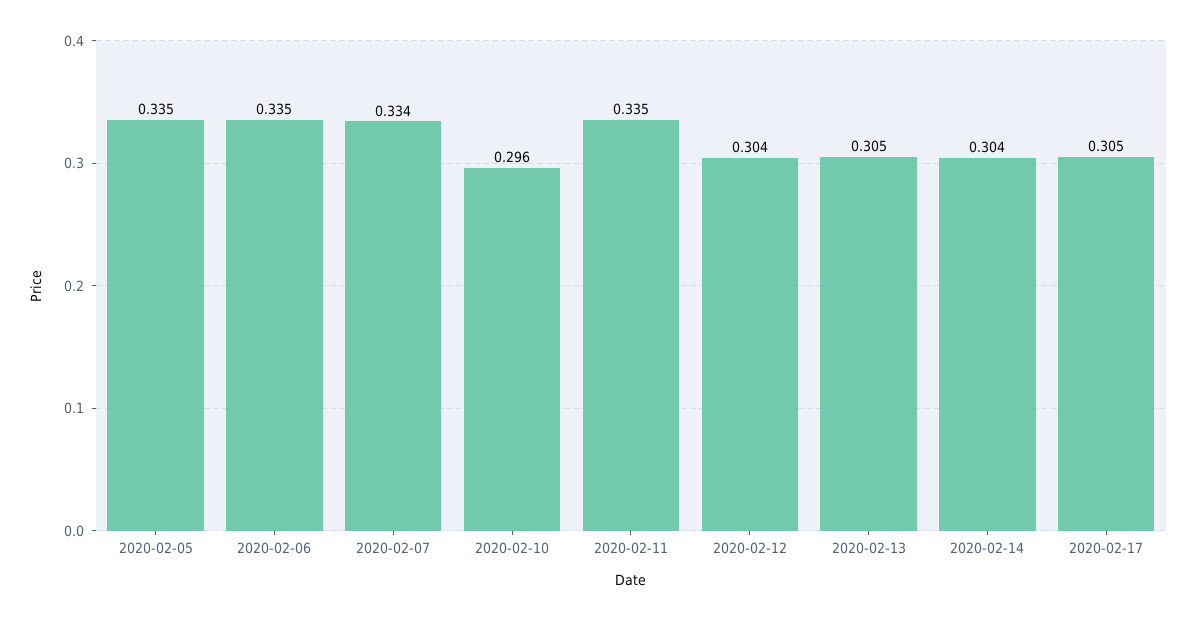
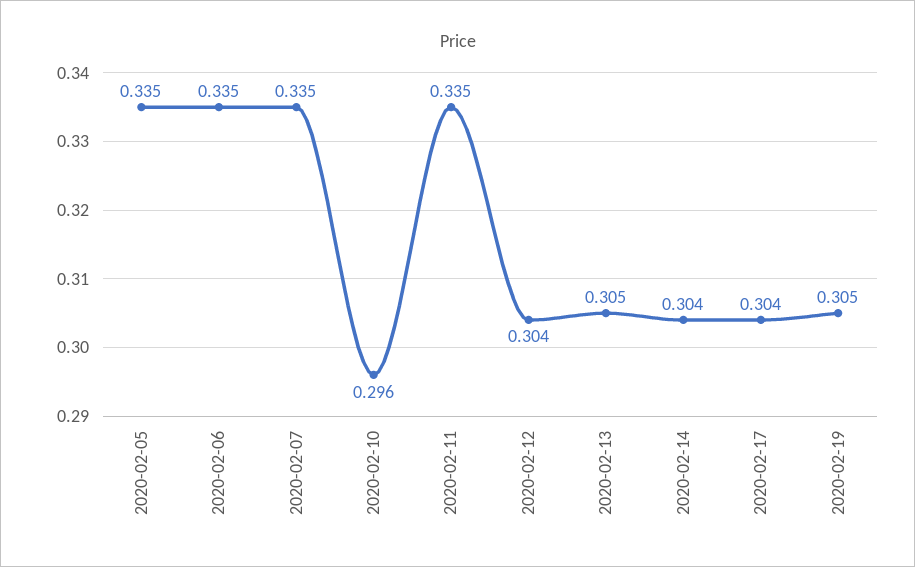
2020-02-07: 0.334 -> 0.335
2020-02-17: 0.305 -> 0.304
2020-02-19: none -> 0.305

